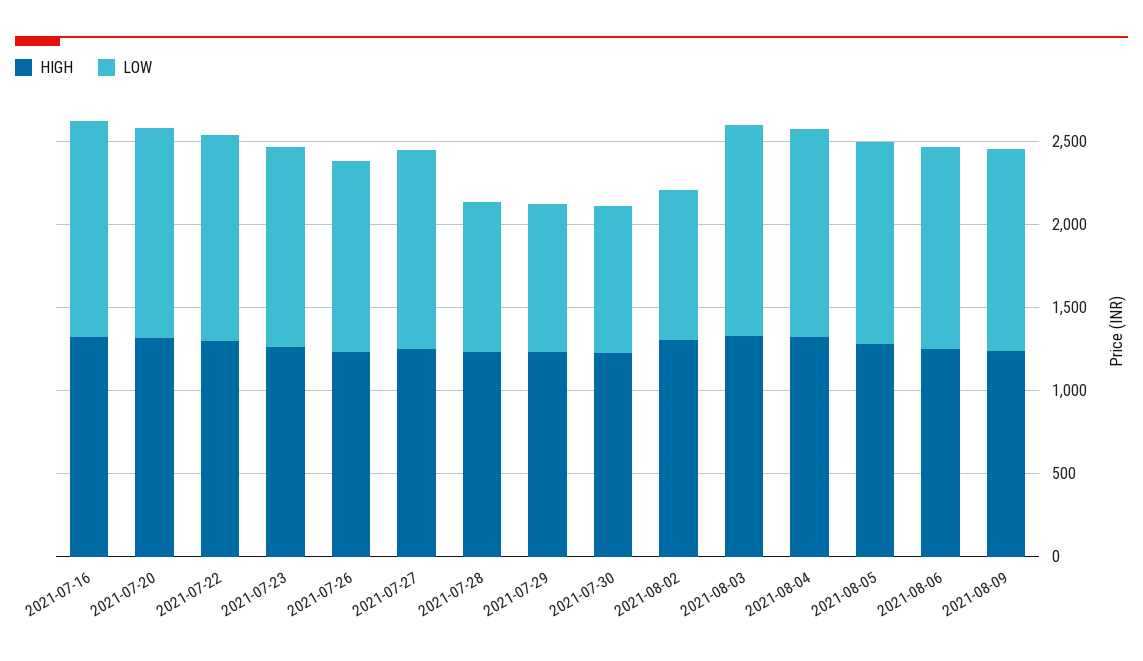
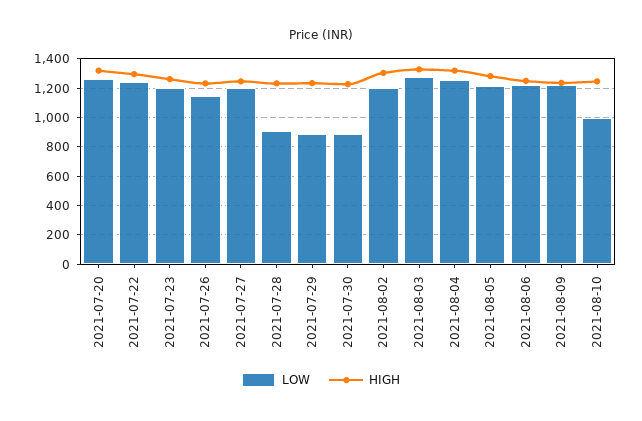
HIGH, 2021-07-16: 1300 -> none
LOW, 2021-07-16: 1300 -> none
LOW, 2021-08-02: 900 -> 1200
LOW, 2021-08-10: none -> 1000
HIGH, 2021-08-10: none -> 1250

